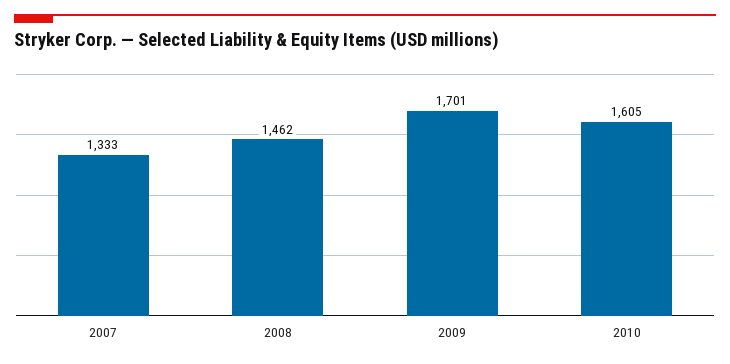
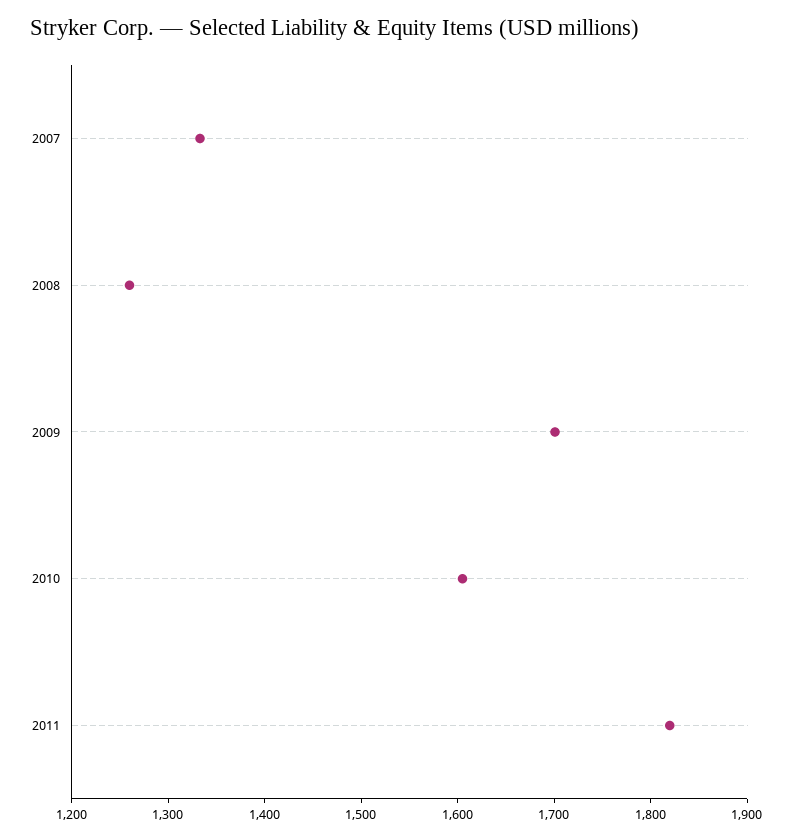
2008: 1462 -> 1260
2011: none -> 1820

